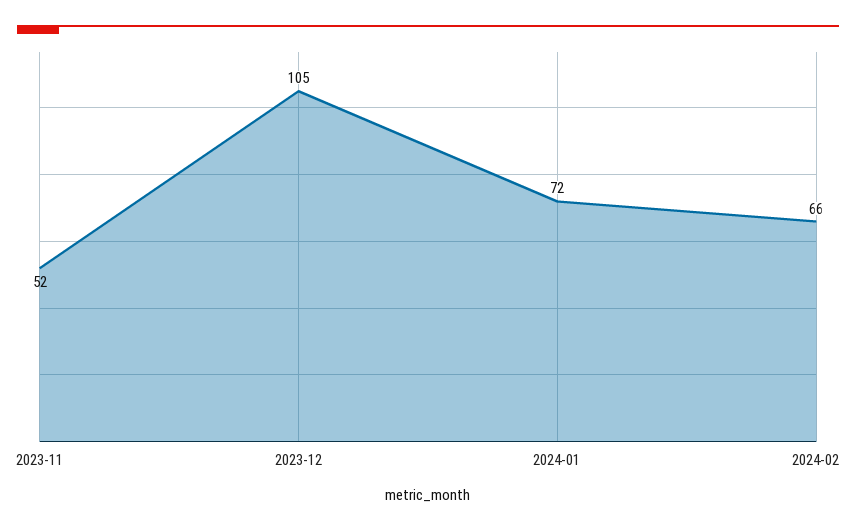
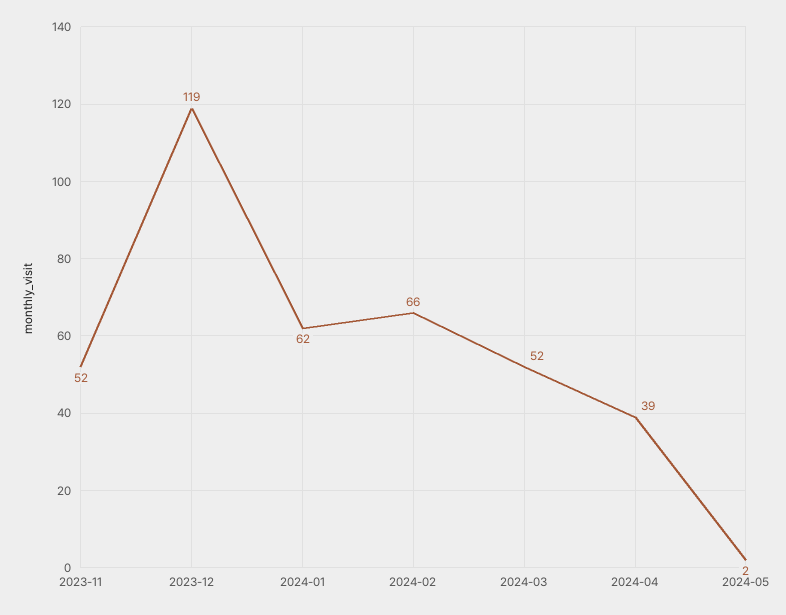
2023-12: 105 -> 119
2024-01: 72 -> 62
2024-03: none -> 52
2024-04: none -> 39
2024-05: none -> 2

